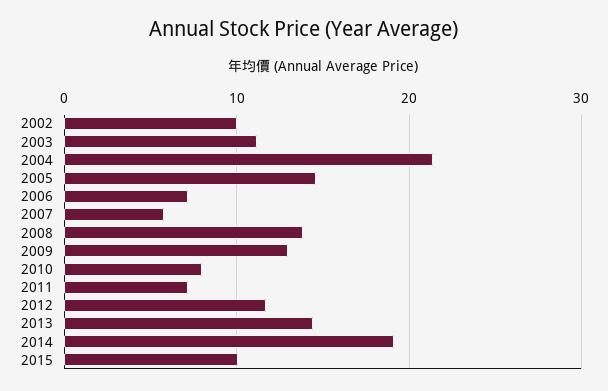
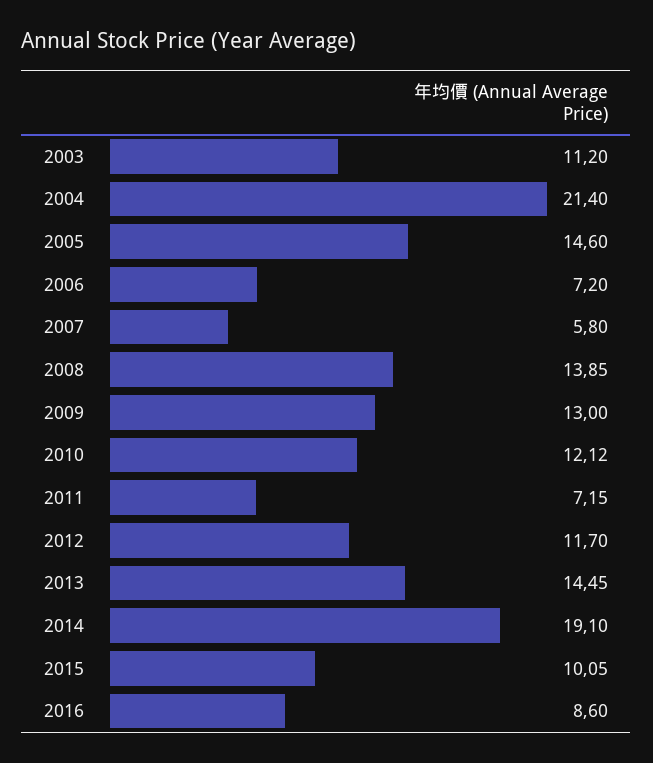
2002: 10 -> none
2010: 8 -> 12.12
2016: none -> 8.6

